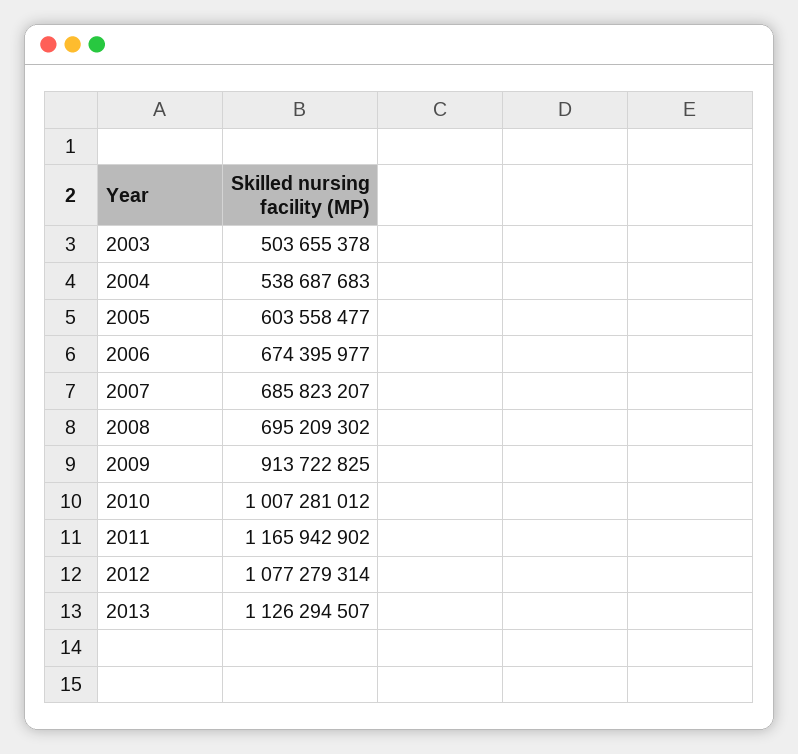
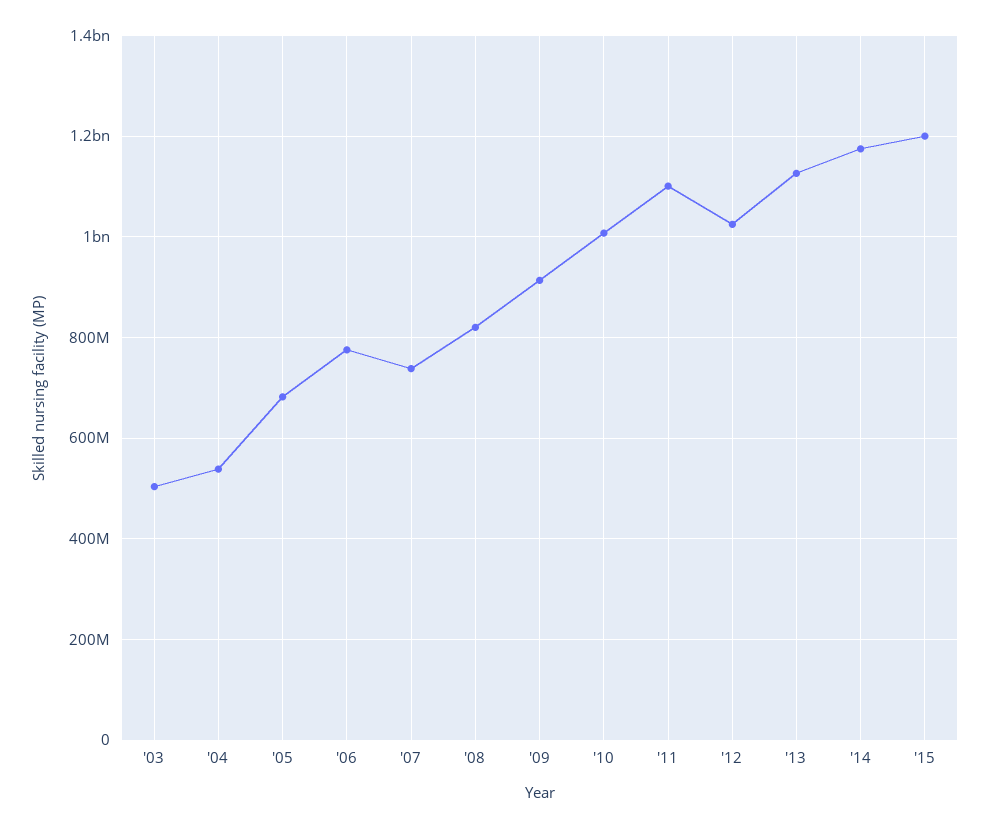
2005: 603558477 -> 680000000
2006: 674395977 -> 780000000
2007: 685823207 -> 740000000
2008: 695209302 -> 820000000
2011: 1165942902 -> 1100000000
2012: 1077279314 -> 1020000000
'14: none -> 1180000000
'15: none -> 1200000000

